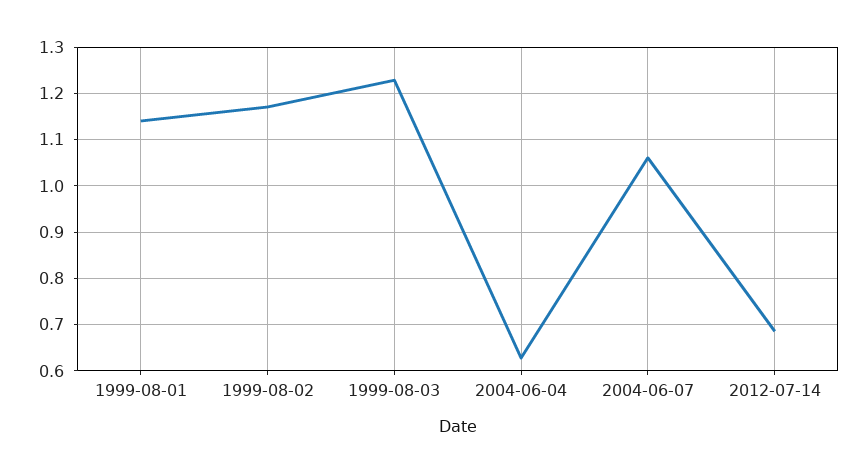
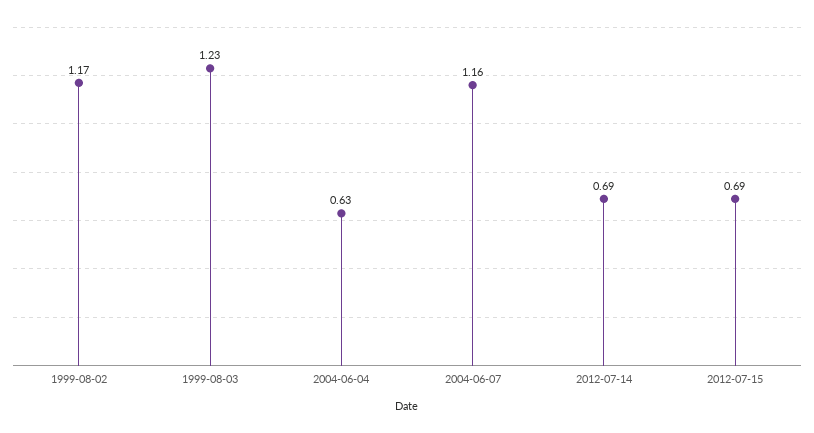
1999-08-01: 1.14 -> none
2004-06-07: 1.06 -> 1.16
2012-07-15: none -> 0.69

